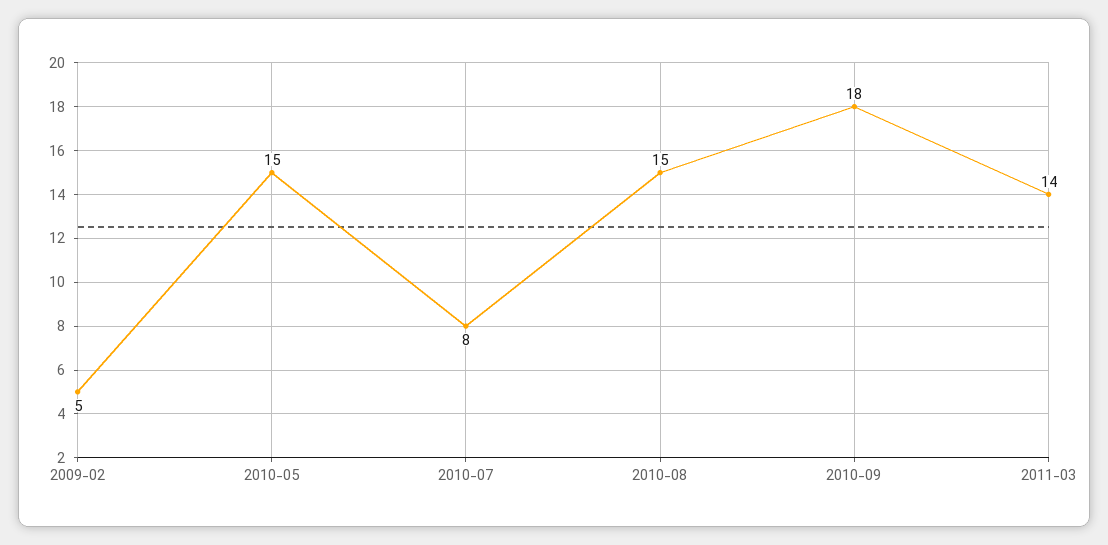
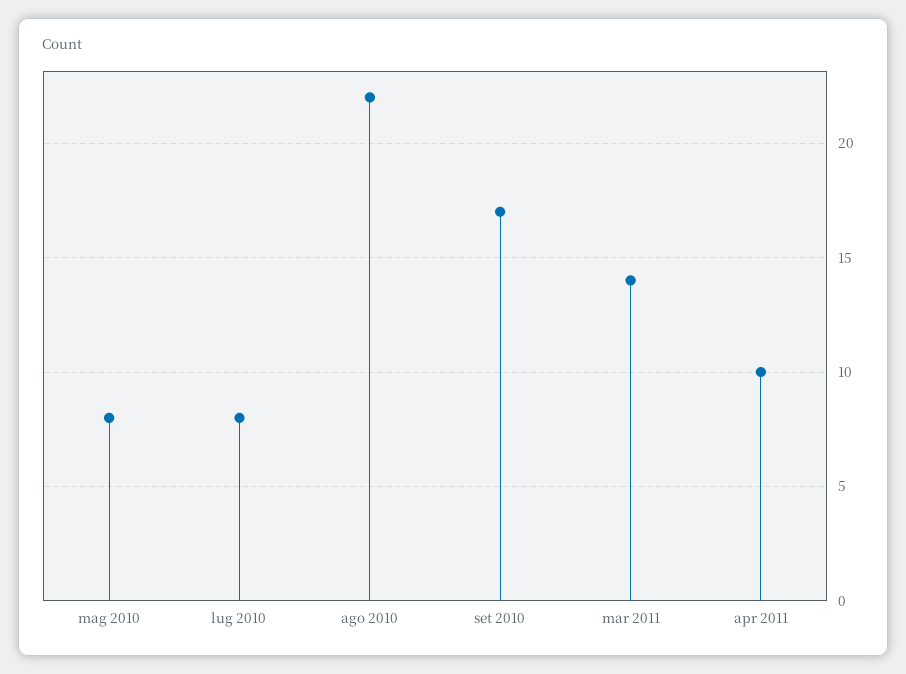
2009-02: 5 -> none
2010-05: 15 -> 8
2010-08: 15 -> 22
2010-09: 18 -> 17
apr 2011: none -> 10

